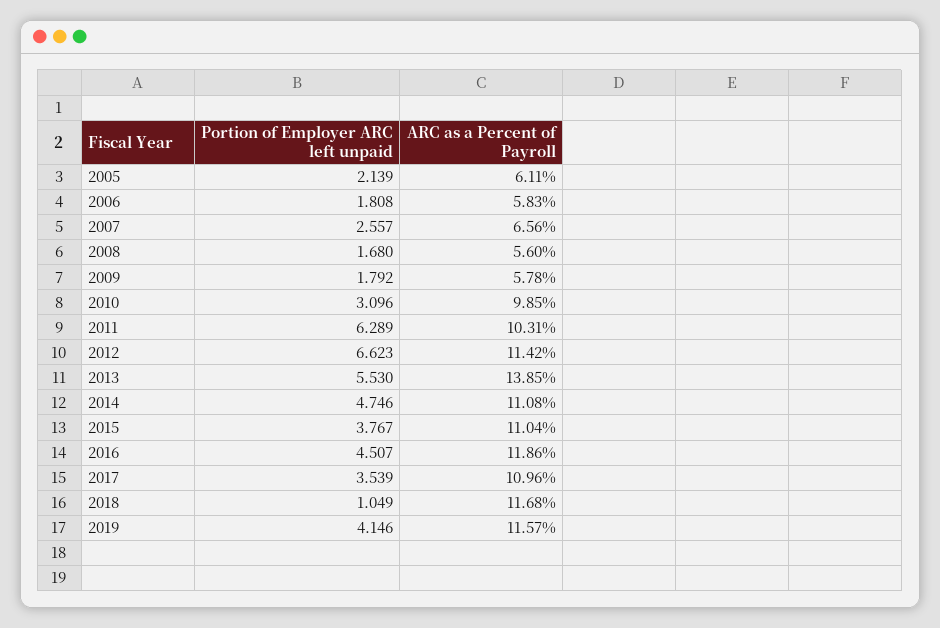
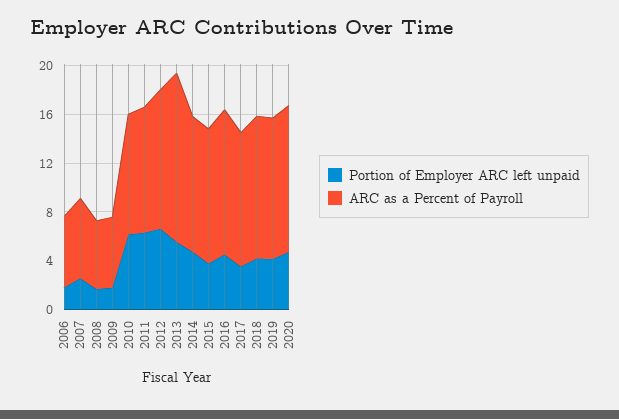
Portion of Employer ARC left unpaid, 2005: 2.139 -> none
ARC as a Percent of Payroll, 2005: 6.11 -> none
Portion of Employer ARC left unpaid, 2010: 3.096 -> 6
Portion of Employer ARC left unpaid, 2018: 1.049 -> 4
Portion of Employer ARC left unpaid, 2020: none -> 5
ARC as a Percent of Payroll, 2020: none -> 12

